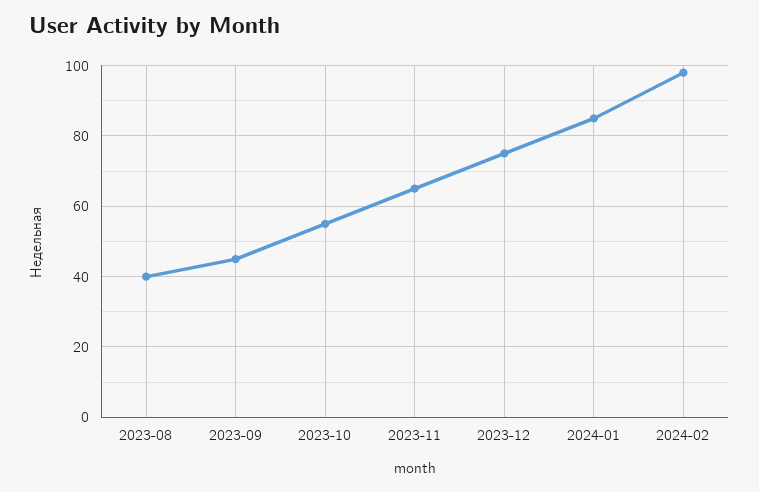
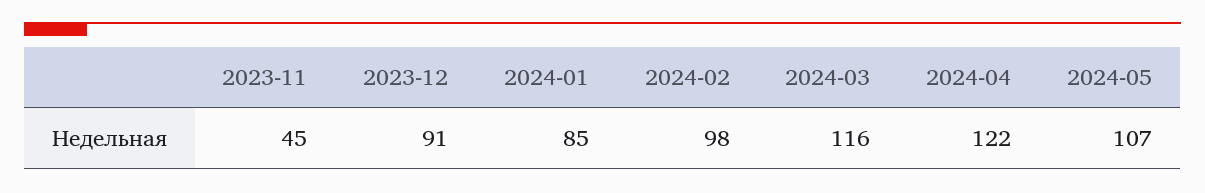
2023-08: 40 -> none
2023-09: 45 -> none
2023-10: 55 -> none
2023-11: 65 -> 45
2023-12: 75 -> 91
2024-03: none -> 116
2024-04: none -> 122
2024-05: none -> 107

